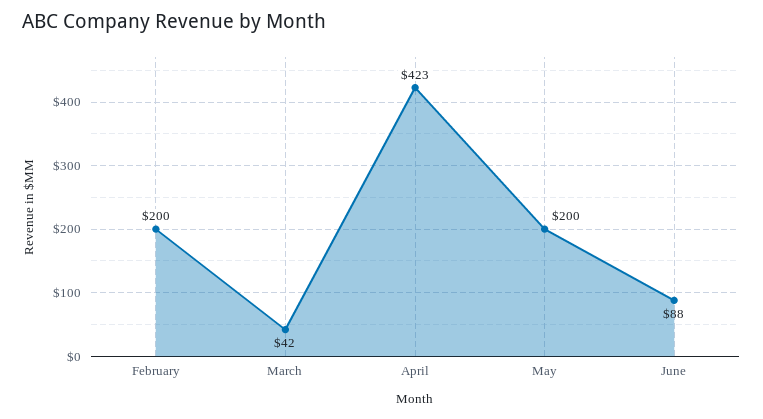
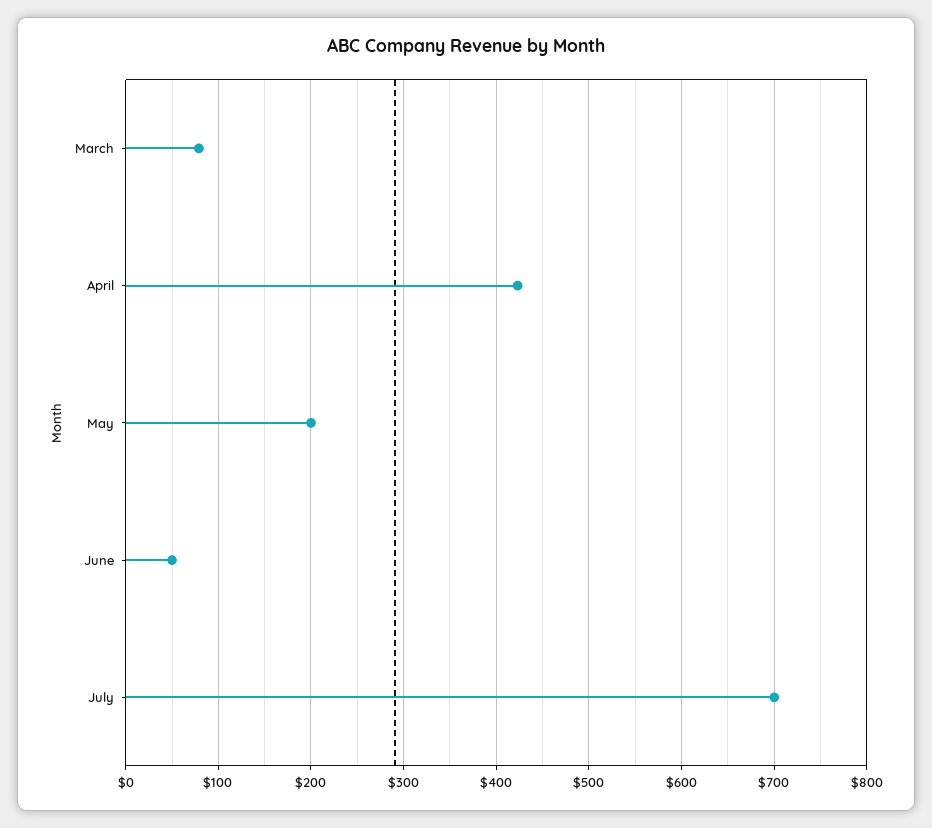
February: 200 -> none
March: 42 -> 80
June: 88 -> 50
July: none -> 700

